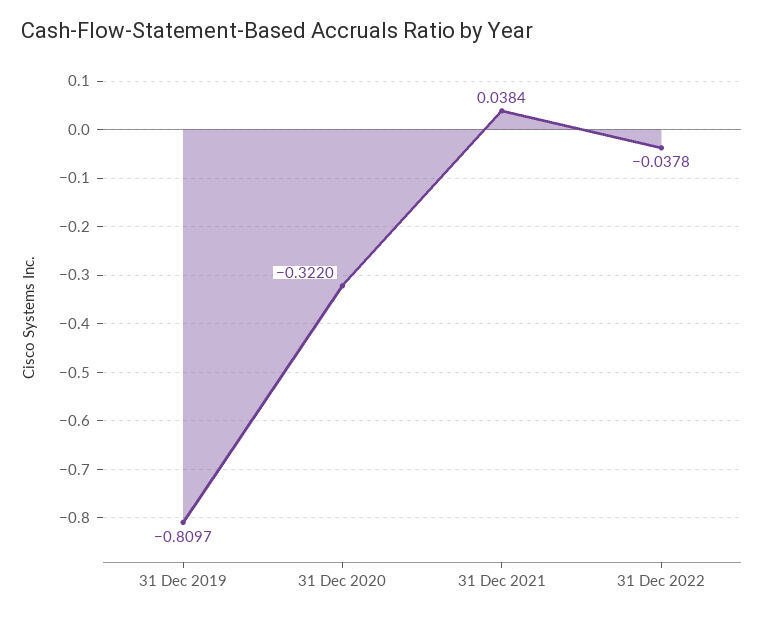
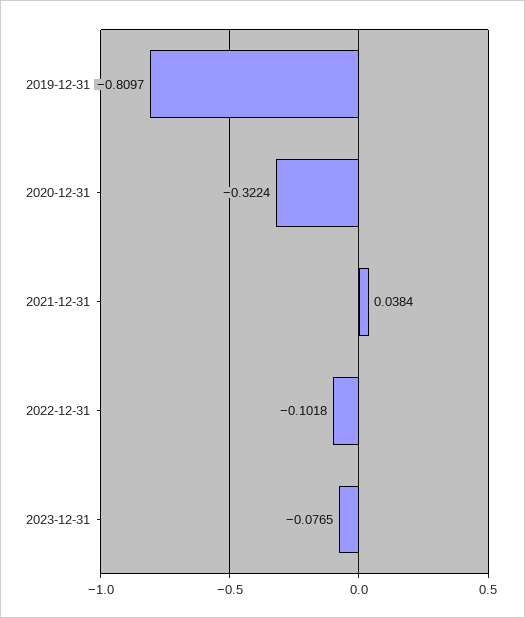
31 Dec 2020: -0.322 -> -0.3224
31 Dec 2022: -0.0378 -> -0.1018
2023-12-31: none -> -0.0765

